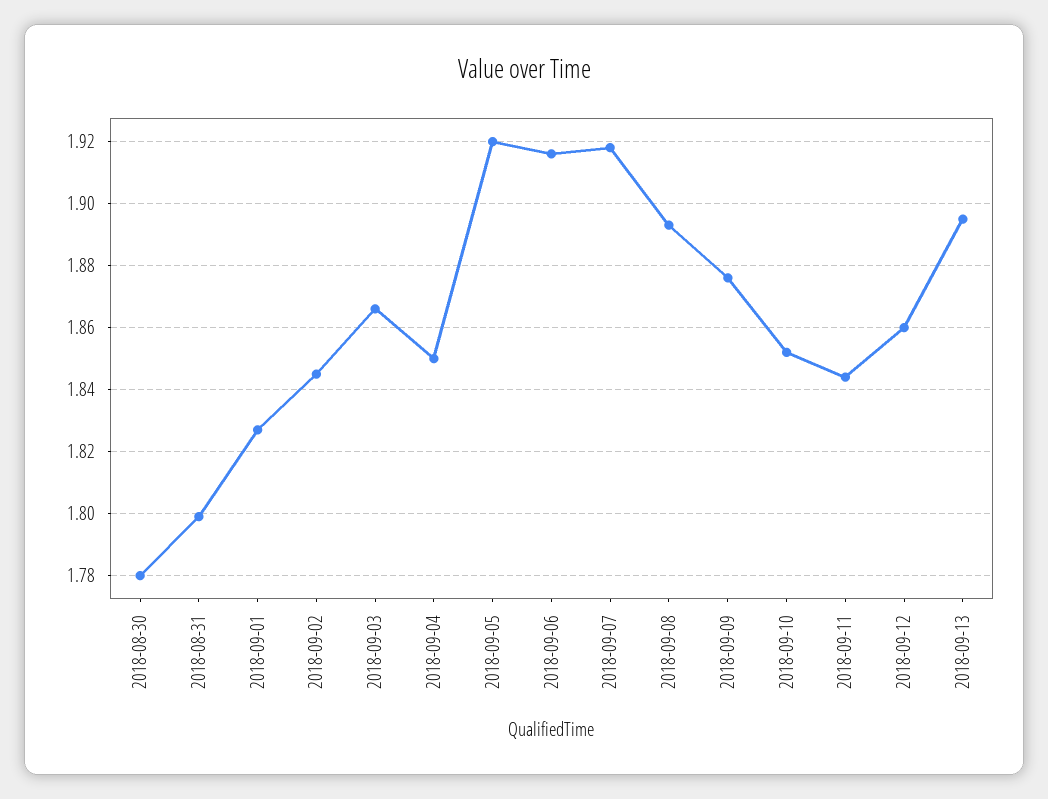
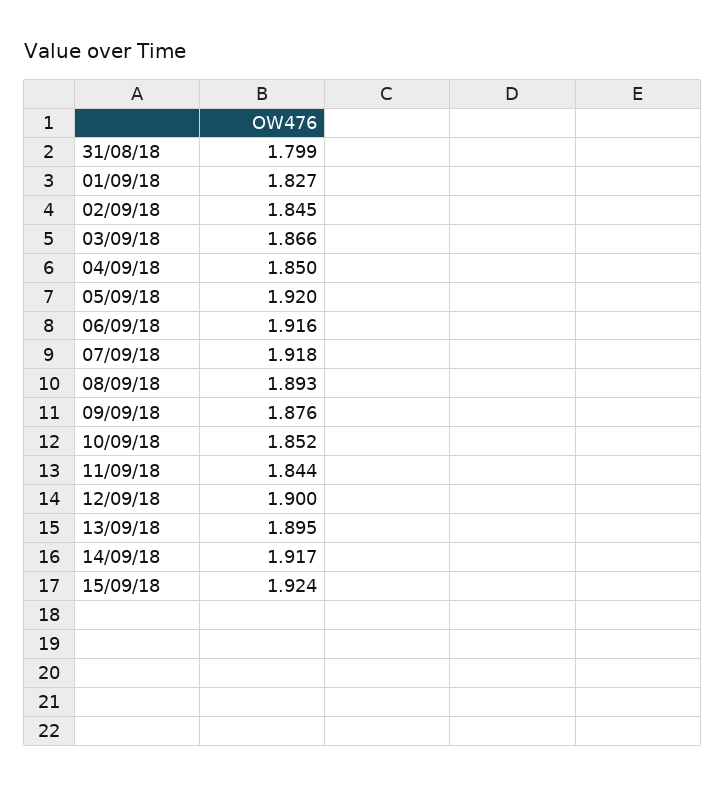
2018-08-30: 1.78 -> none
2018-09-12: 1.86 -> 1.9
14/09/18: none -> 1.917
15/09/18: none -> 1.924

